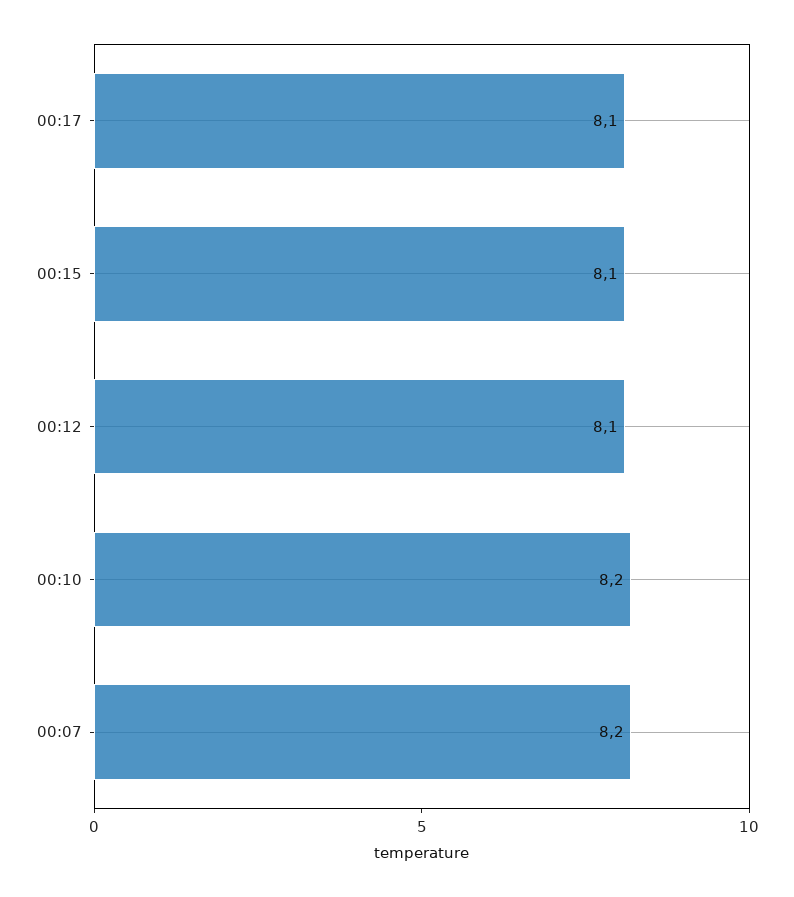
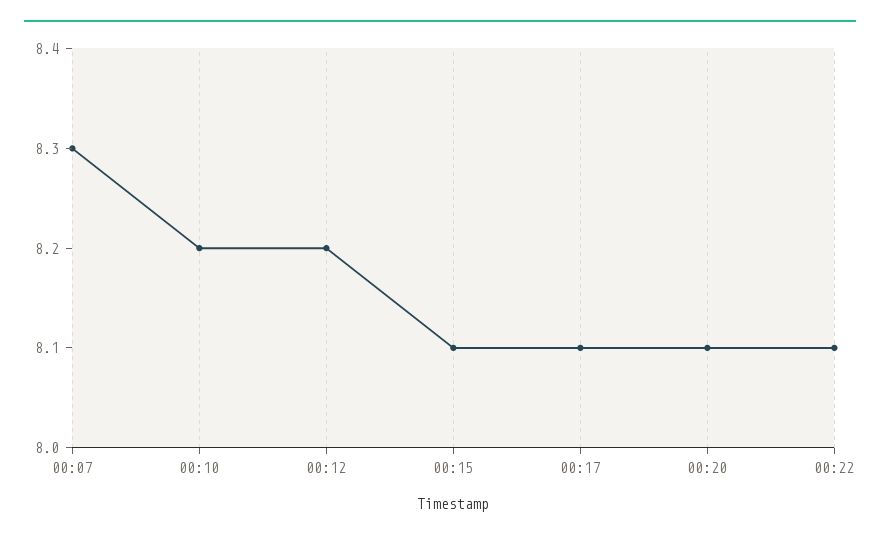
00:12: 8.1 -> 8.2
00:07: 8.2 -> 8.3
00:20: none -> 8.1
00:22: none -> 8.1

